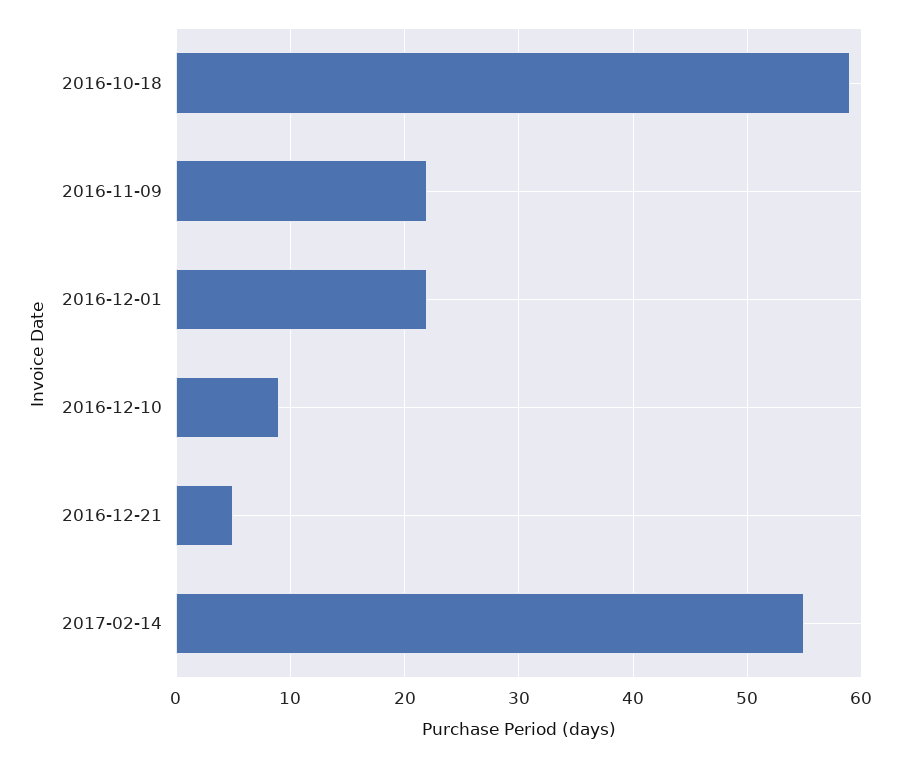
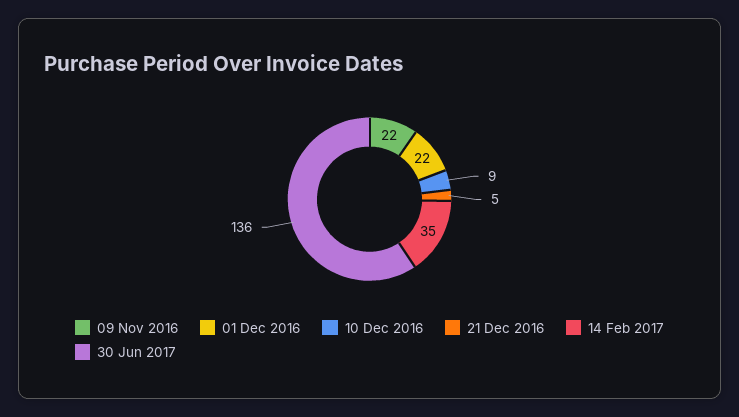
2016-10-18: 59 -> none
2017-02-14: 55 -> 35
30 Jun 2017: none -> 136

